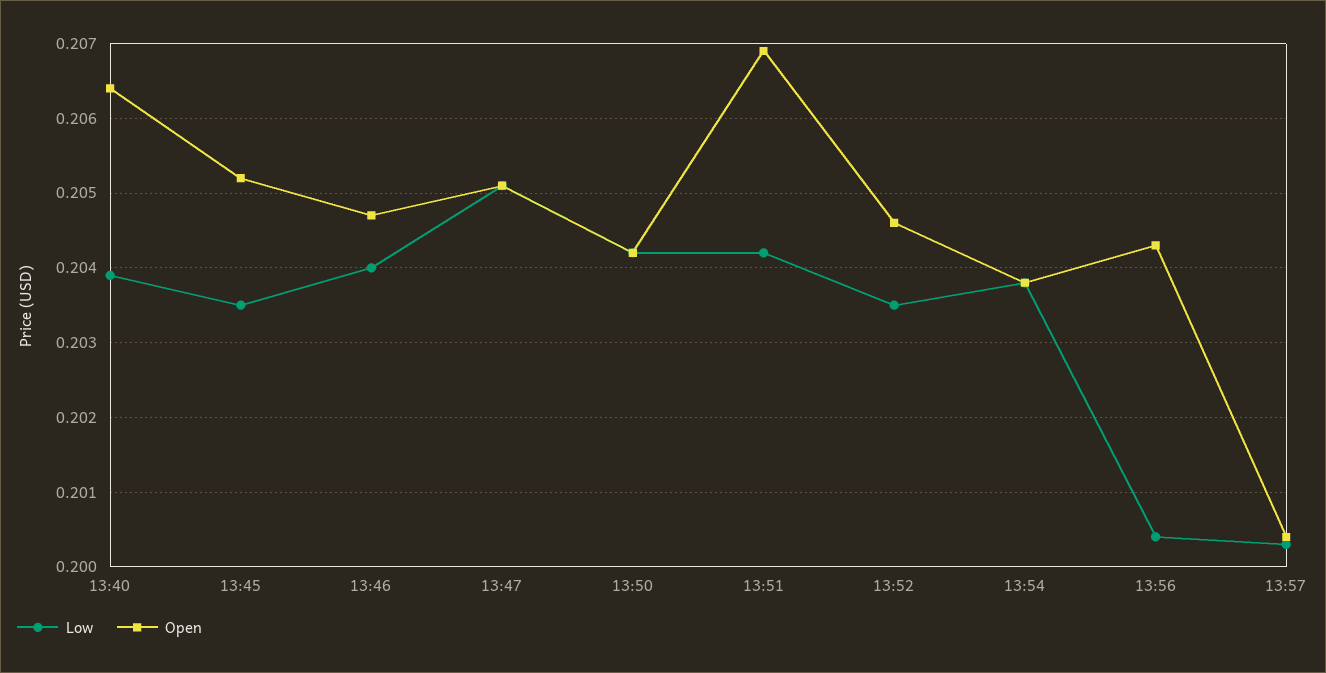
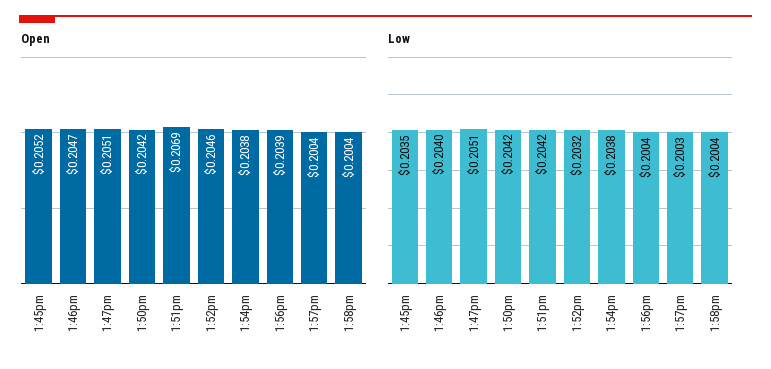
Low, 13:40: 0.2039 -> none
Open, 13:40: 0.2064 -> none
Low, 13:52: 0.2035 -> 0.2032
Open, 13:56: 0.2043 -> 0.2039
Open, 1:58pm: none -> 0.2004
Low, 1:58pm: none -> 0.2004

